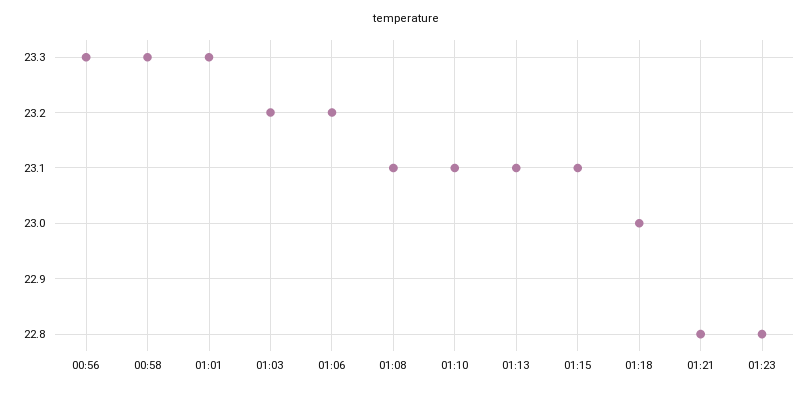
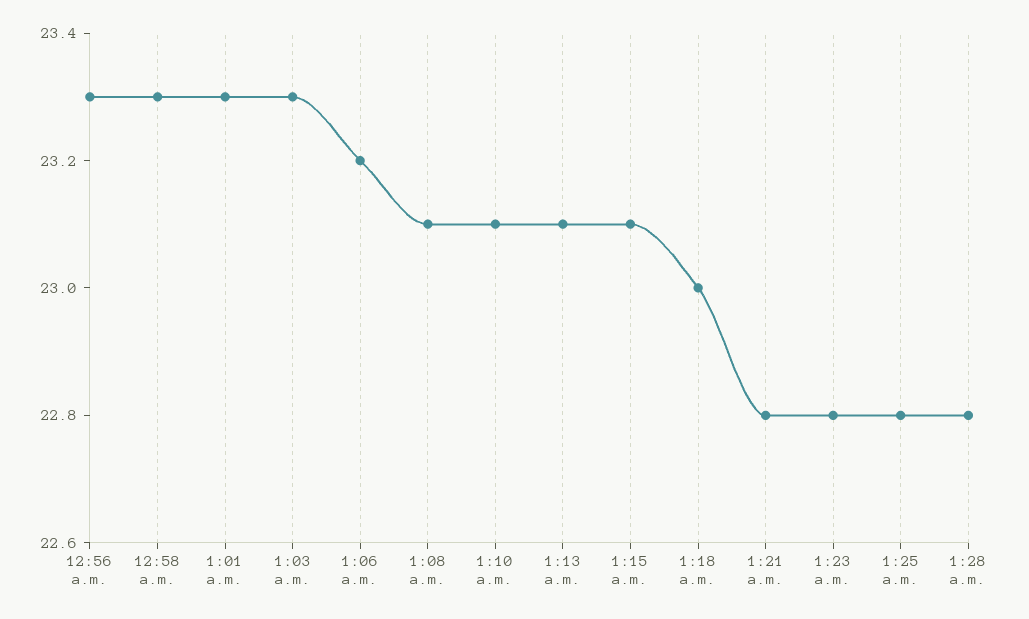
01:03: 23.2 -> 23.3
1:25 a.m.: none -> 22.8
1:28 a.m.: none -> 22.8

